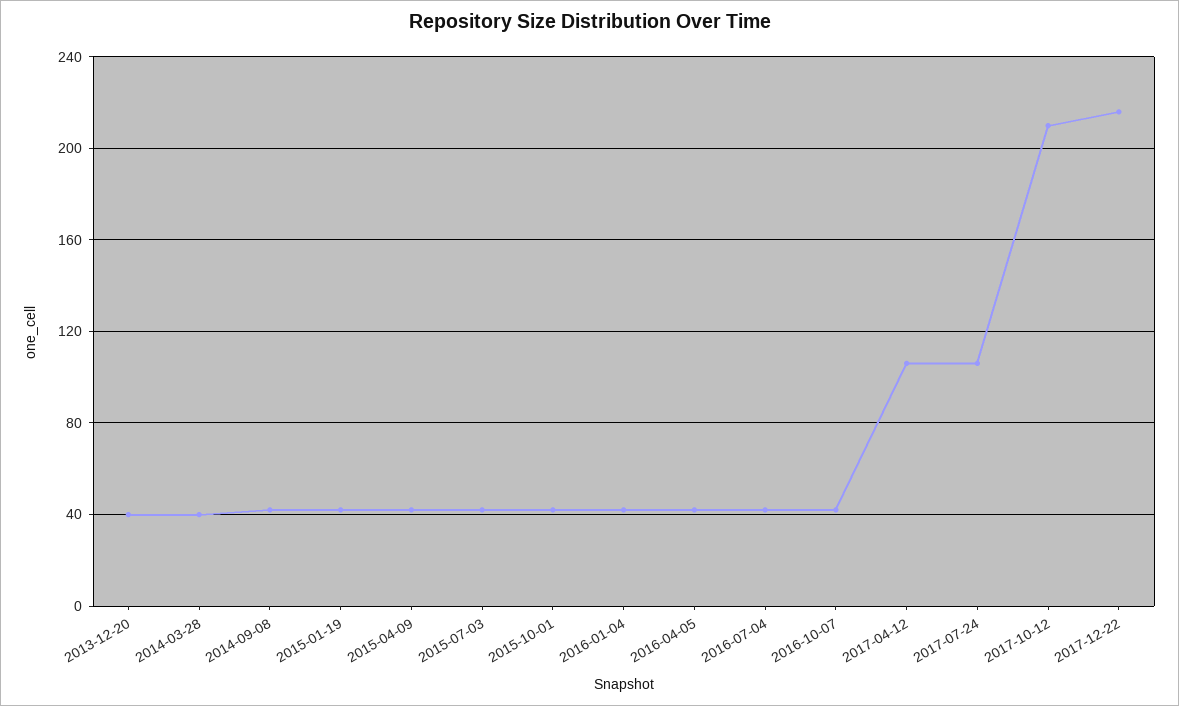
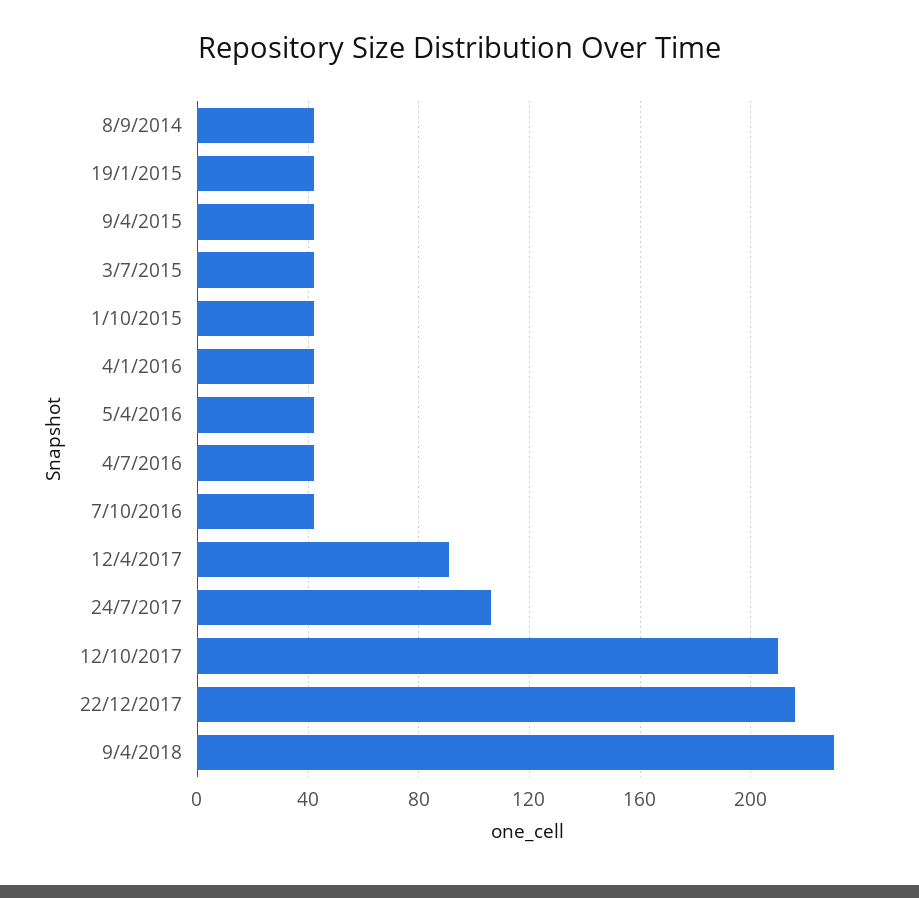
2013-12-20: 40 -> none
2014-03-28: 40 -> none
2017-04-12: 105 -> 90
9/4/2018: none -> 230

